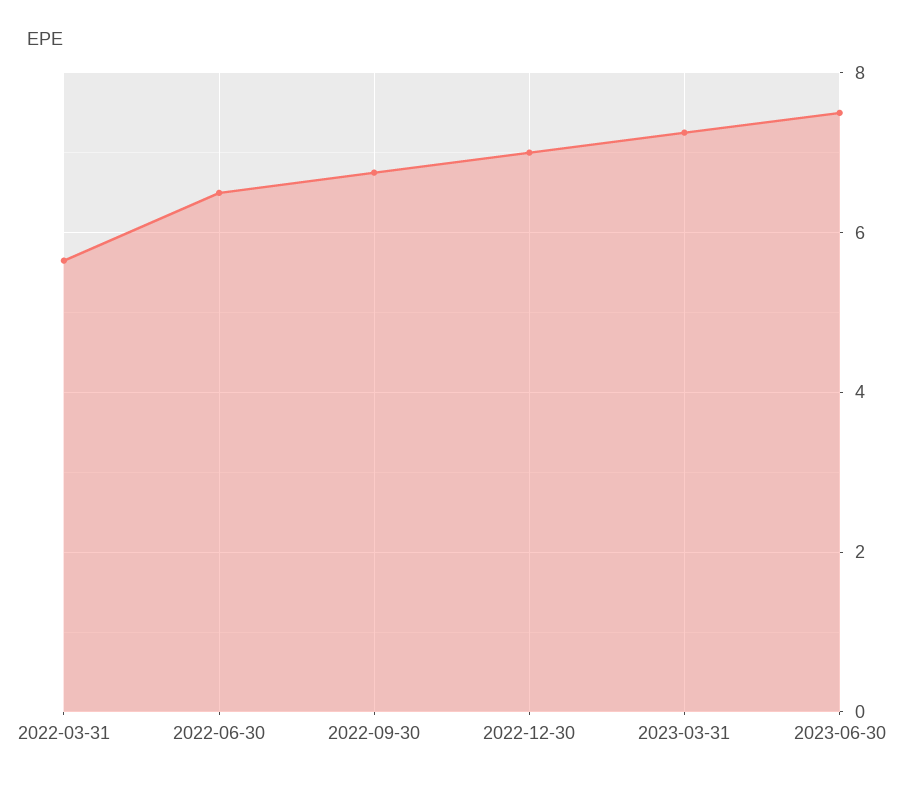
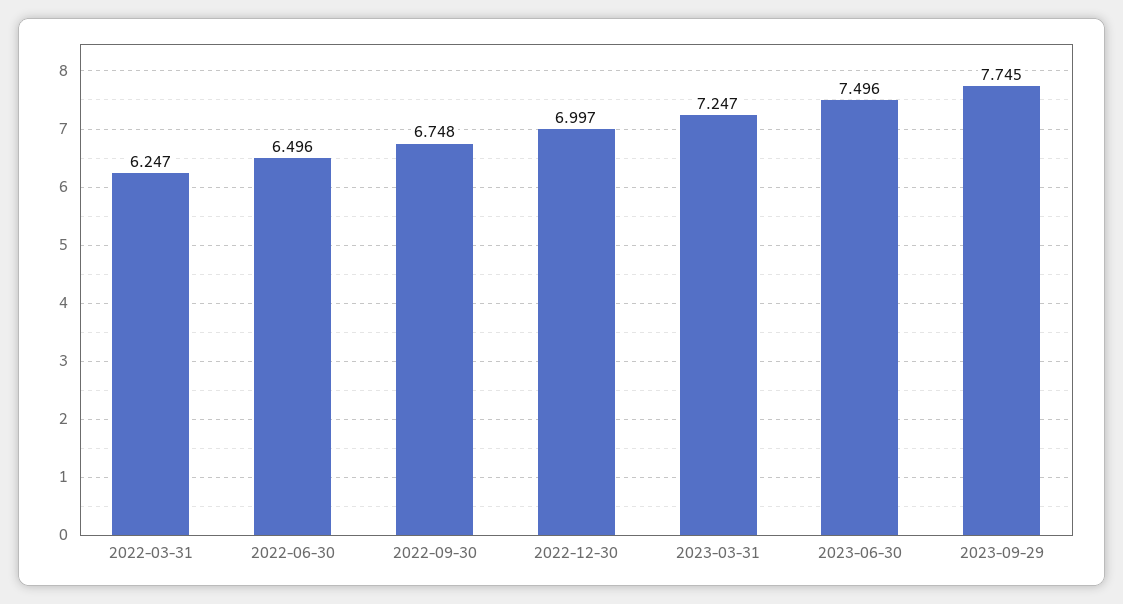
2022-03-31: 5.6 -> 6.247
2023-09-29: none -> 7.745

